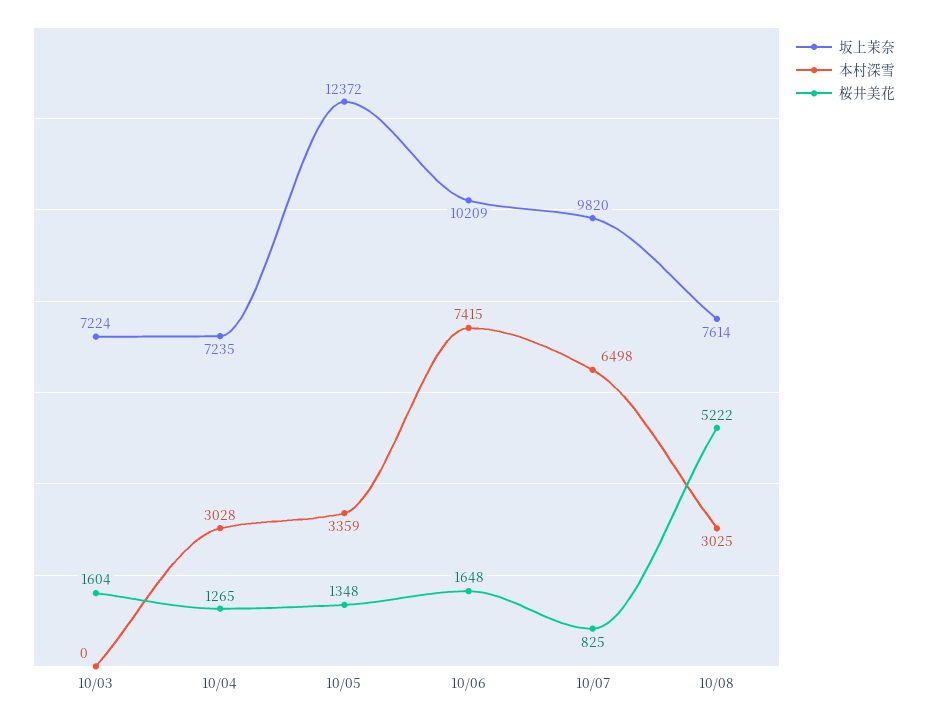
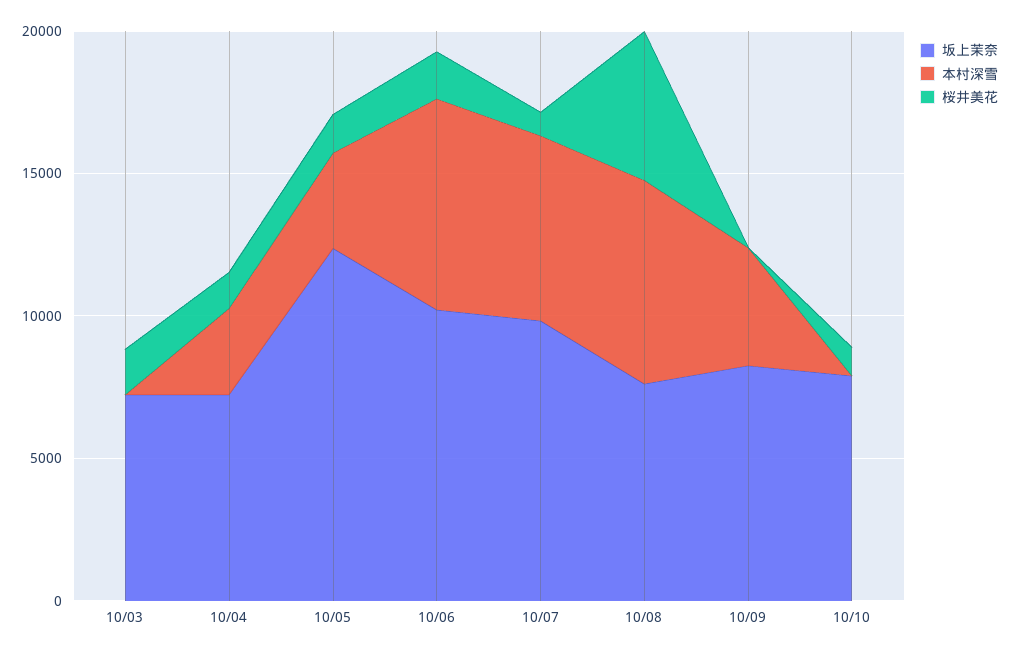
本村深雪, 10/08: 3025 -> 7000
坂上茉奈, 10/09: none -> 8000
本村深雪, 10/09: none -> 4000
桜井美花, 10/09: none -> 0
坂上茉奈, 10/10: none -> 8000
本村深雪, 10/10: none -> 0
桜井美花, 10/10: none -> 1000

